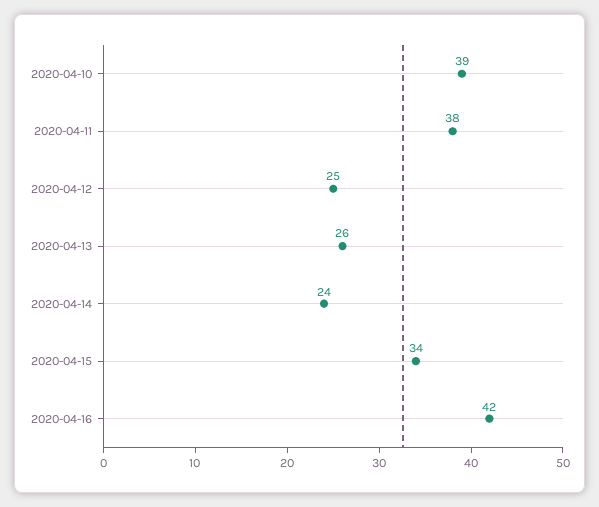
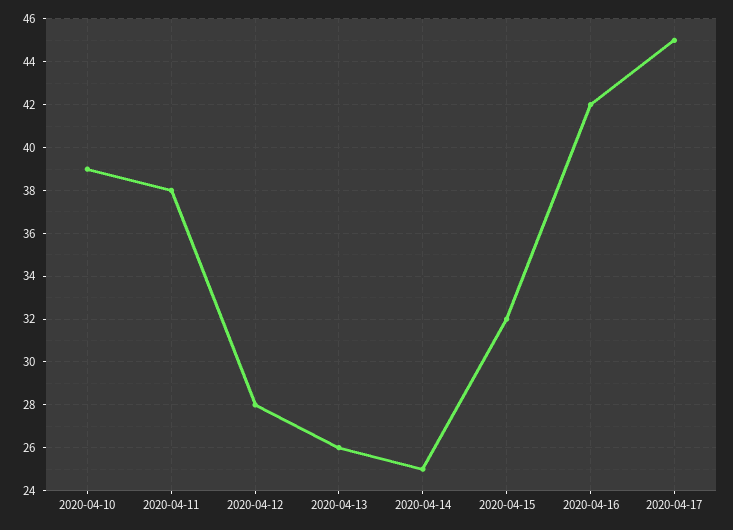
2020-04-12: 25 -> 28
2020-04-14: 24 -> 25
2020-04-15: 34 -> 32
2020-04-17: none -> 45

